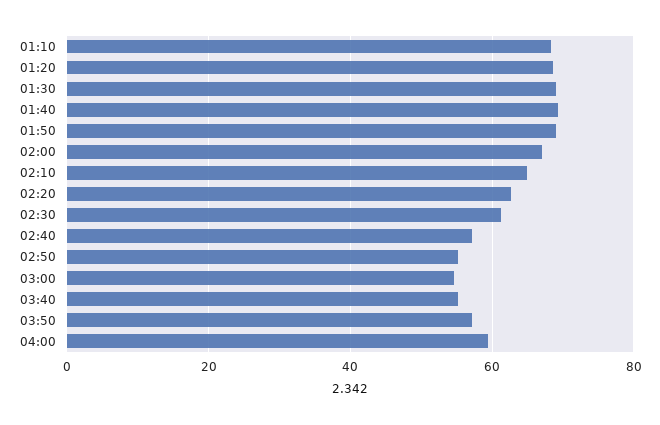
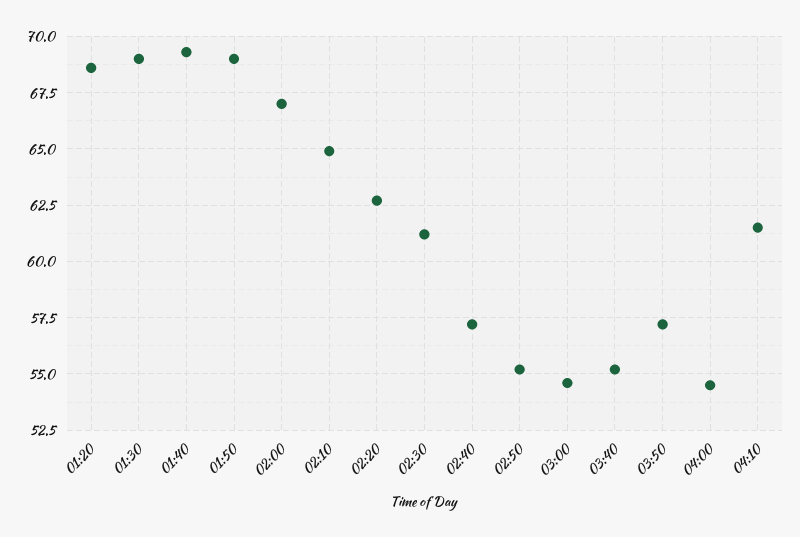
01:10: 68 -> none
04:00: 60 -> 54.5
04:10: none -> 61.5

